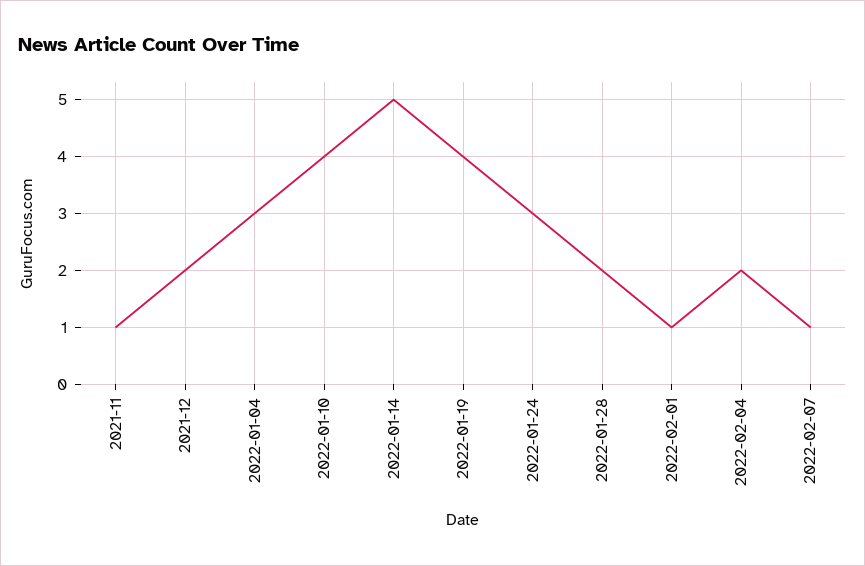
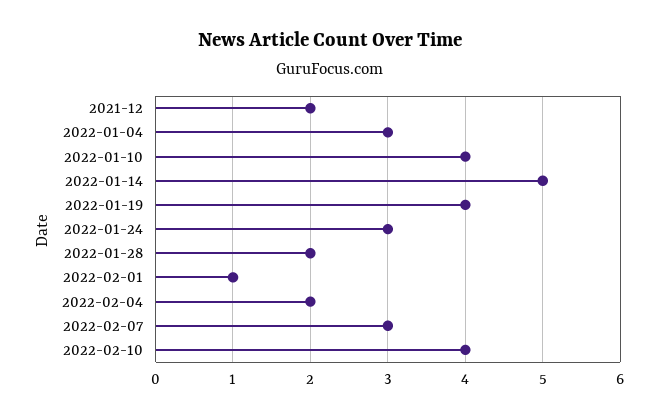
2021-11: 1 -> none
2022-02-07: 1 -> 3
2022-02-10: none -> 4

